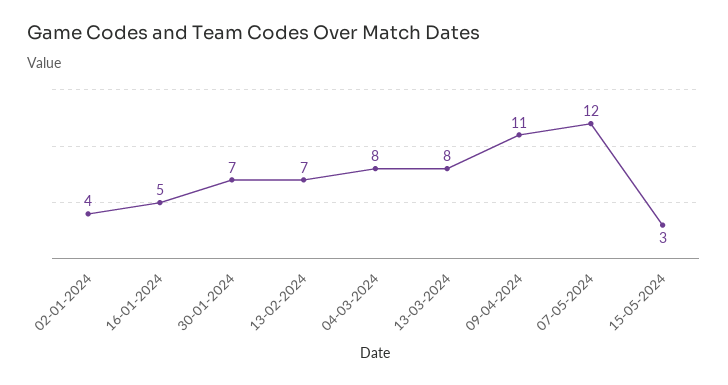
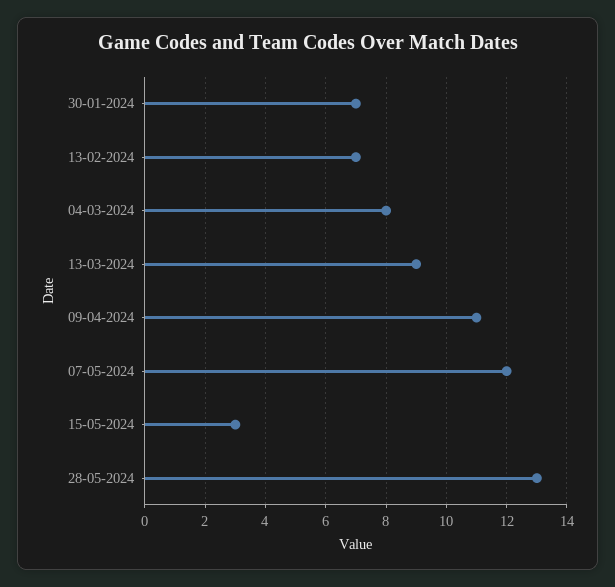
02-01-2024: 4 -> none
16-01-2024: 5 -> none
13-03-2024: 8 -> 9
28-05-2024: none -> 13

